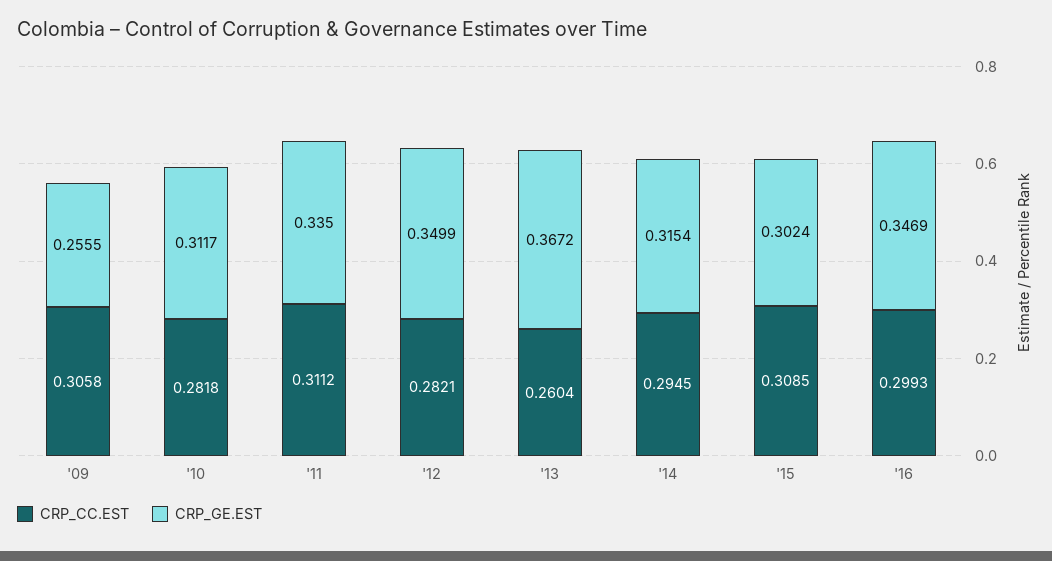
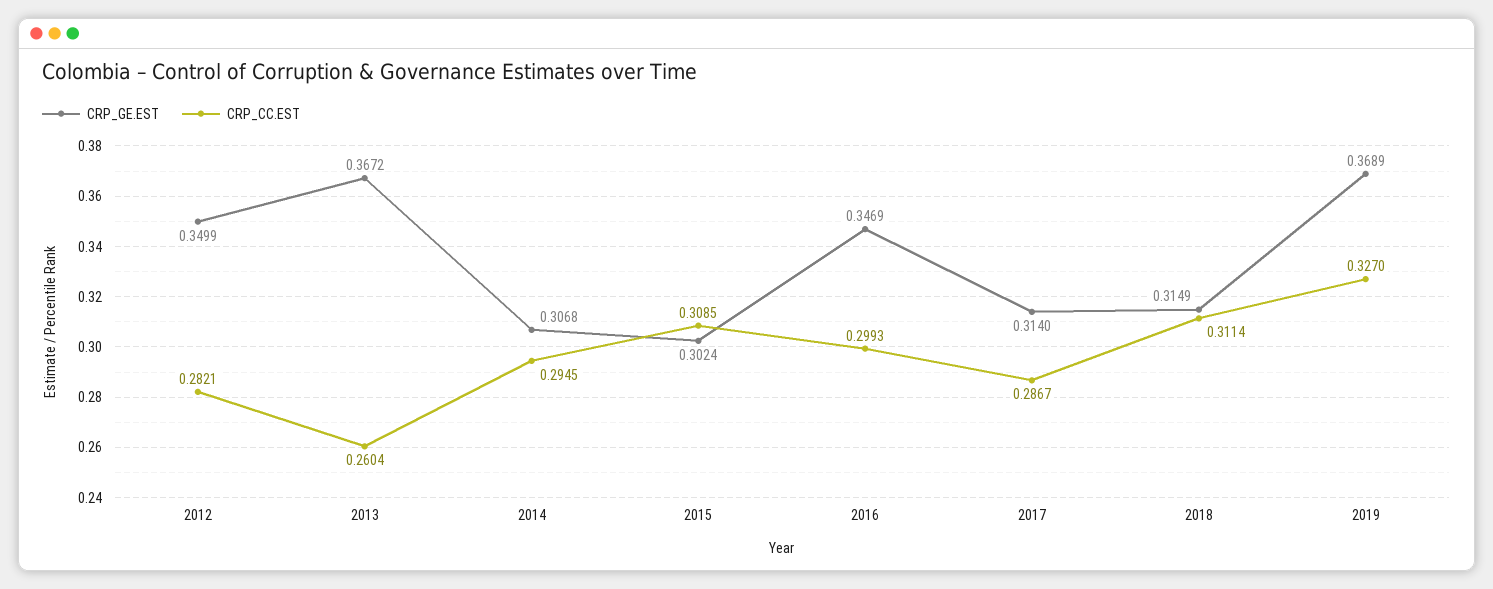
CRP_CC.EST, '09: 0.3058 -> none
CRP_GE.EST, '09: 0.2555 -> none
CRP_CC.EST, '10: 0.2818 -> none
CRP_GE.EST, '10: 0.3117 -> none
CRP_CC.EST, '11: 0.3112 -> none
CRP_GE.EST, '11: 0.335 -> none
CRP_GE.EST, '14: 0.3154 -> 0.3068
CRP_GE.EST, 2017: none -> 0.314
CRP_CC.EST, 2017: none -> 0.2867
CRP_GE.EST, 2018: none -> 0.3149
CRP_CC.EST, 2018: none -> 0.3114
CRP_GE.EST, 2019: none -> 0.3689
CRP_CC.EST, 2019: none -> 0.327

